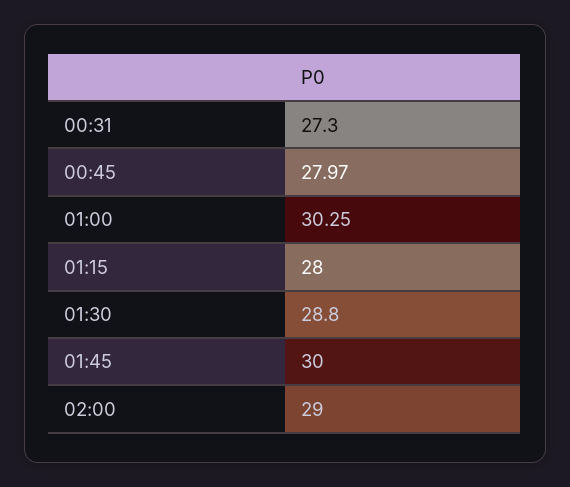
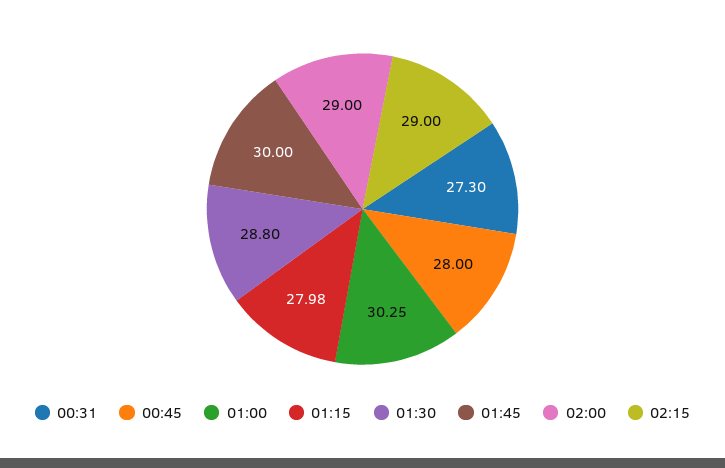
00:45: 27.97 -> 28
01:15: 28 -> 27.98
02:15: none -> 29

